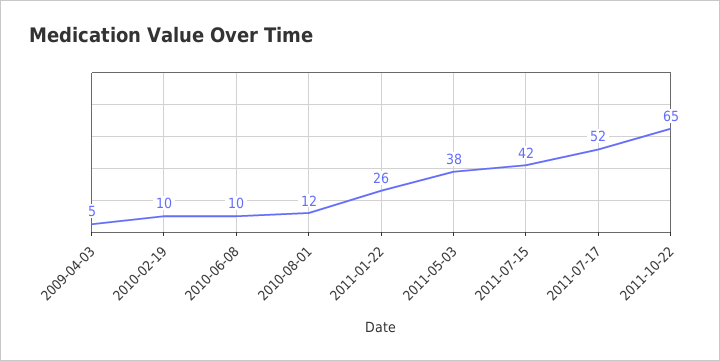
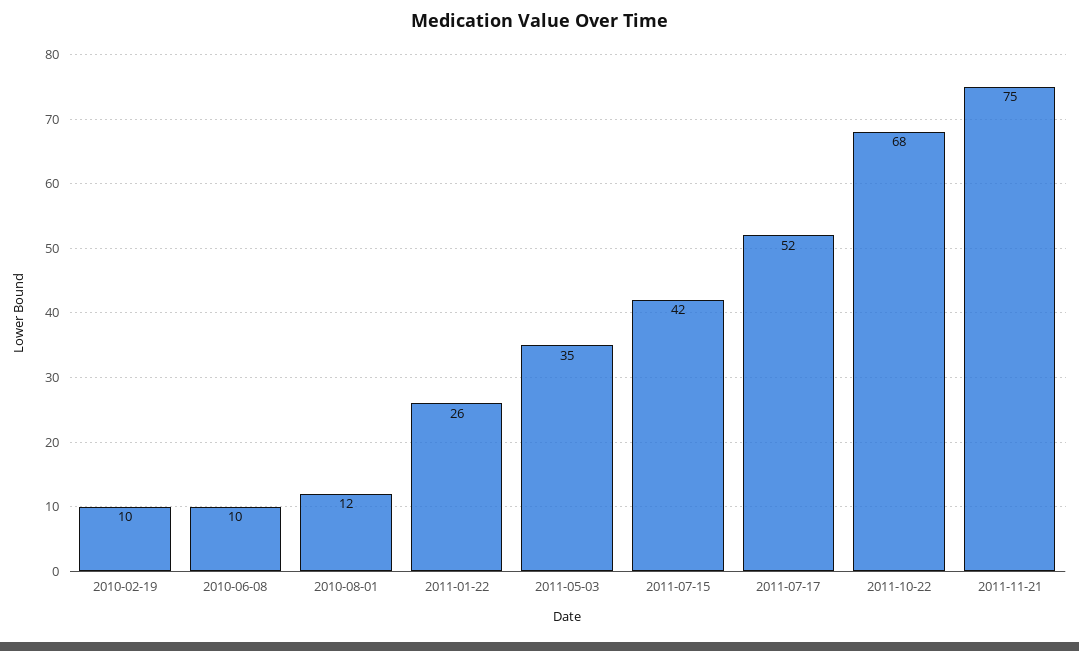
2009-04-03: 5 -> none
2011-05-03: 38 -> 35
2011-10-22: 65 -> 68
2011-11-21: none -> 75

